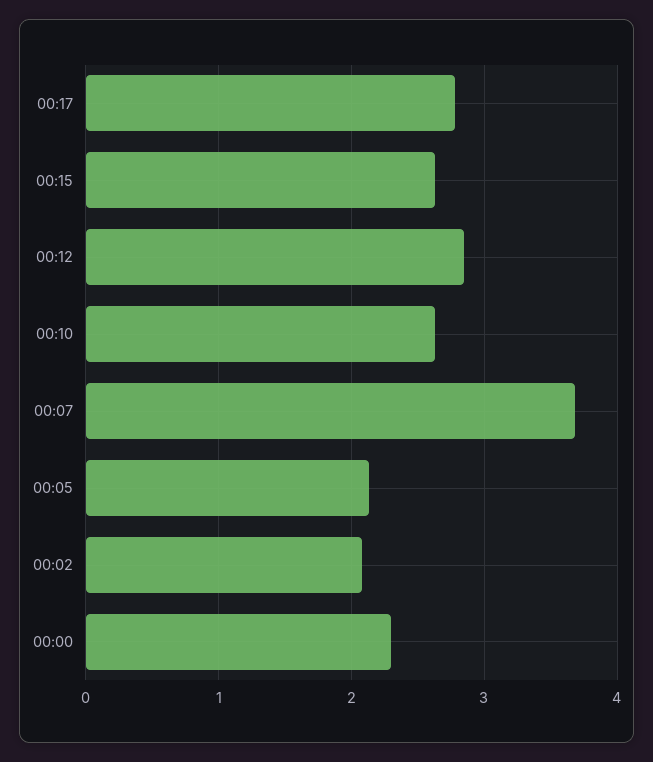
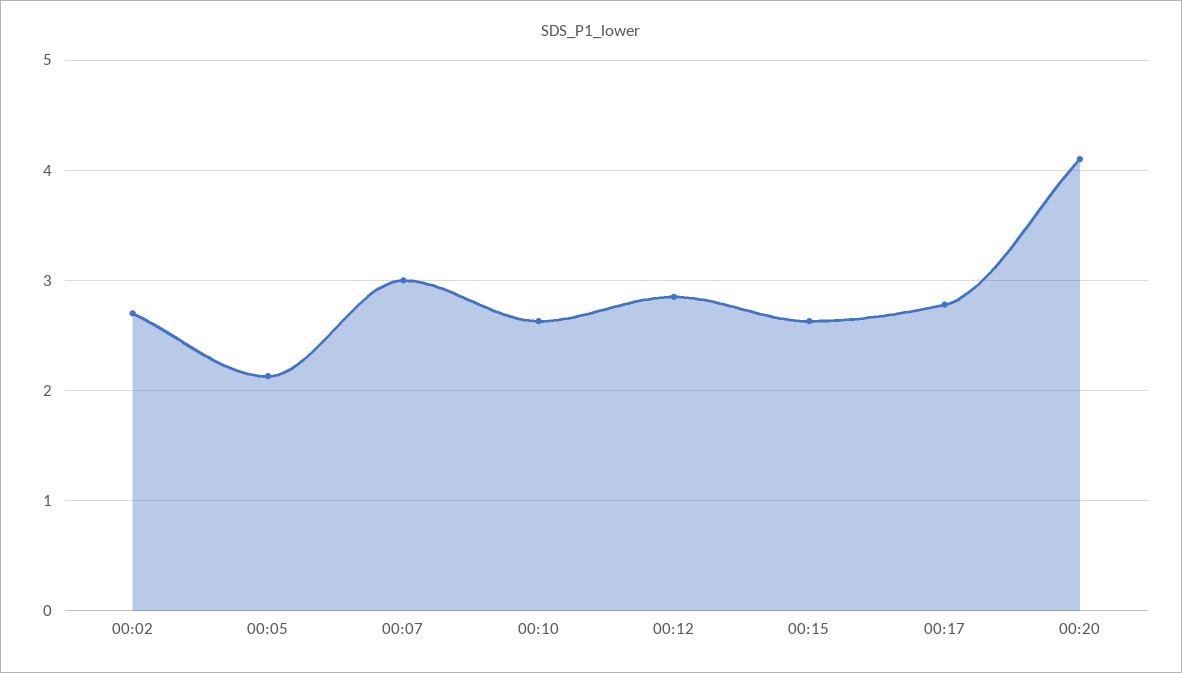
00:07: 3.7 -> 3
00:02: 2.1 -> 2.7
00:00: 2.3 -> none
00:20: none -> 4.1

